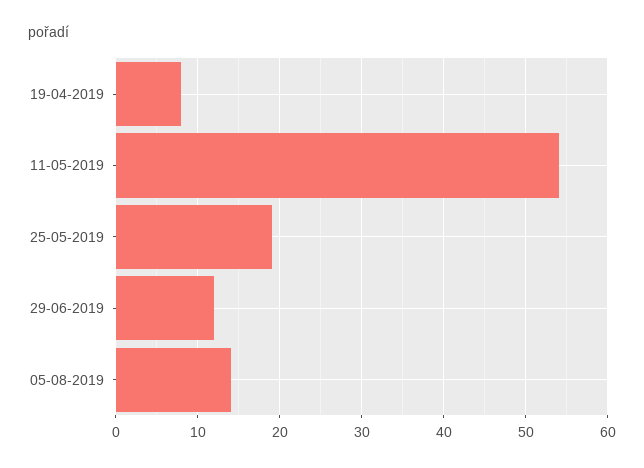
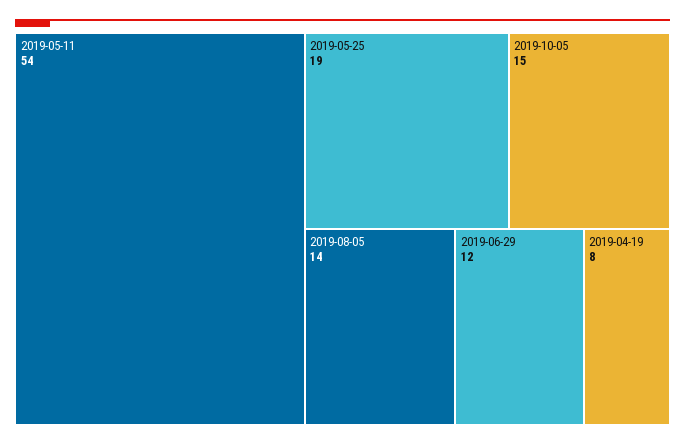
2019-10-05: none -> 15

